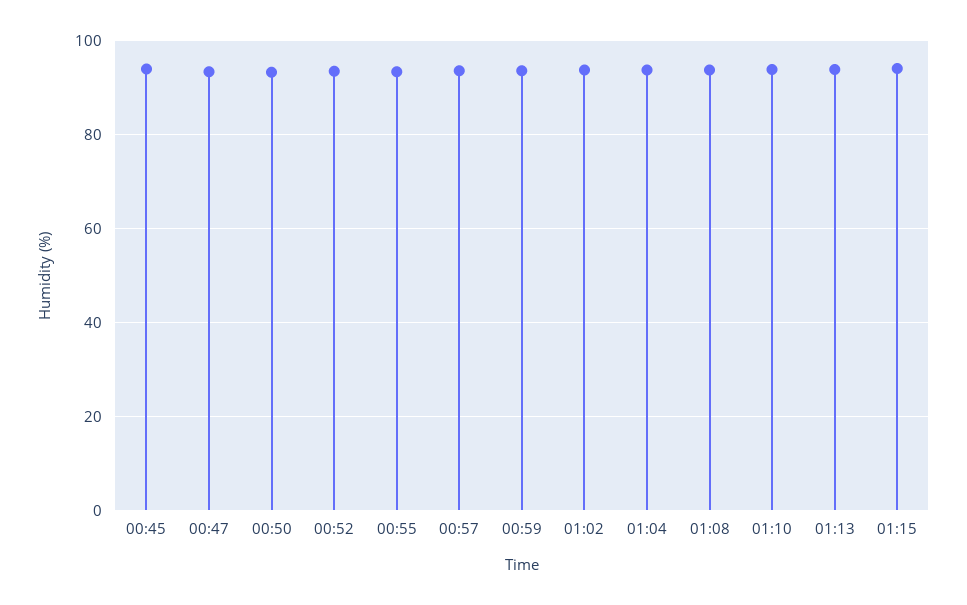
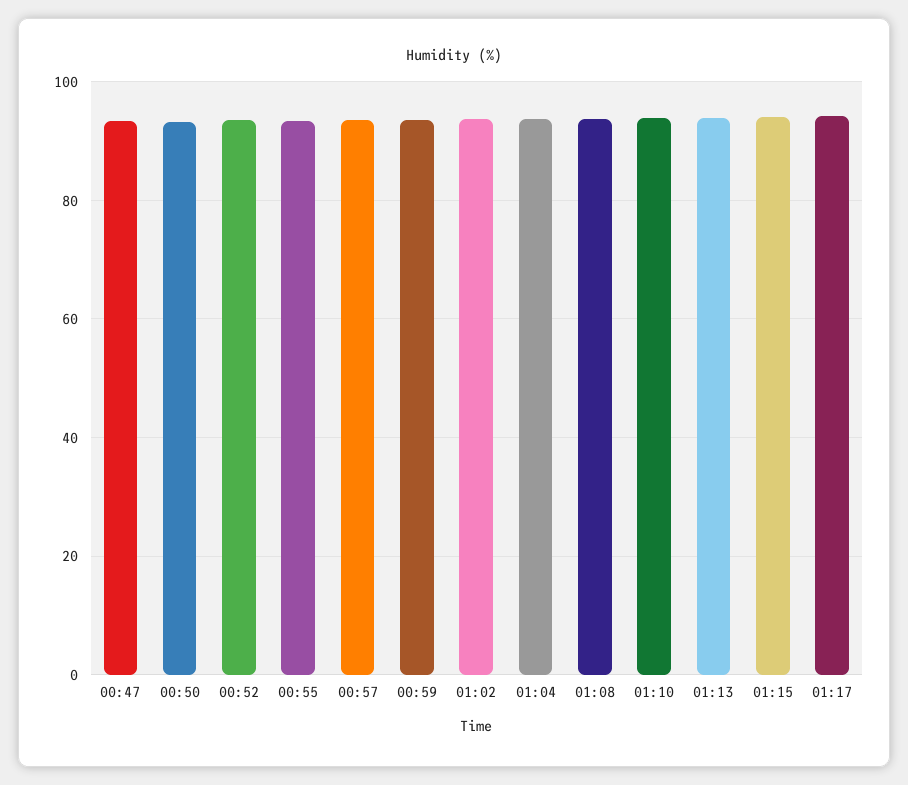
00:45: 94 -> none
01:17: none -> 94

